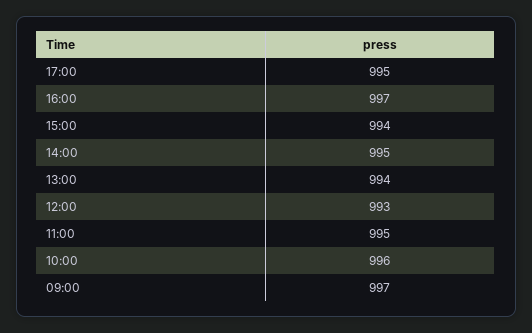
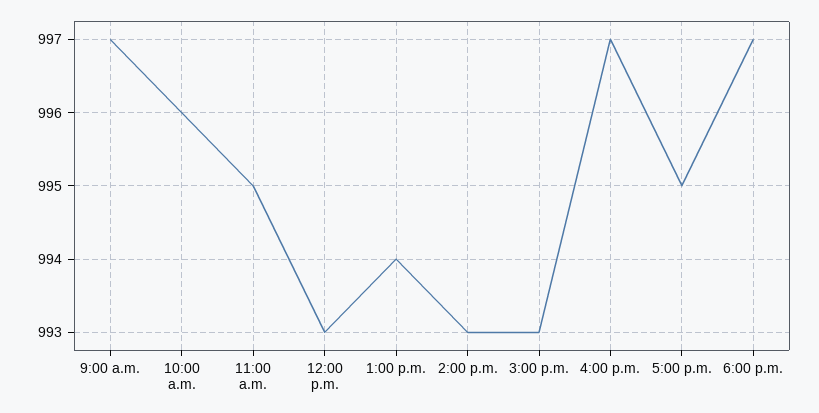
15:00: 994 -> 993
14:00: 995 -> 993
6:00 p.m.: none -> 997

